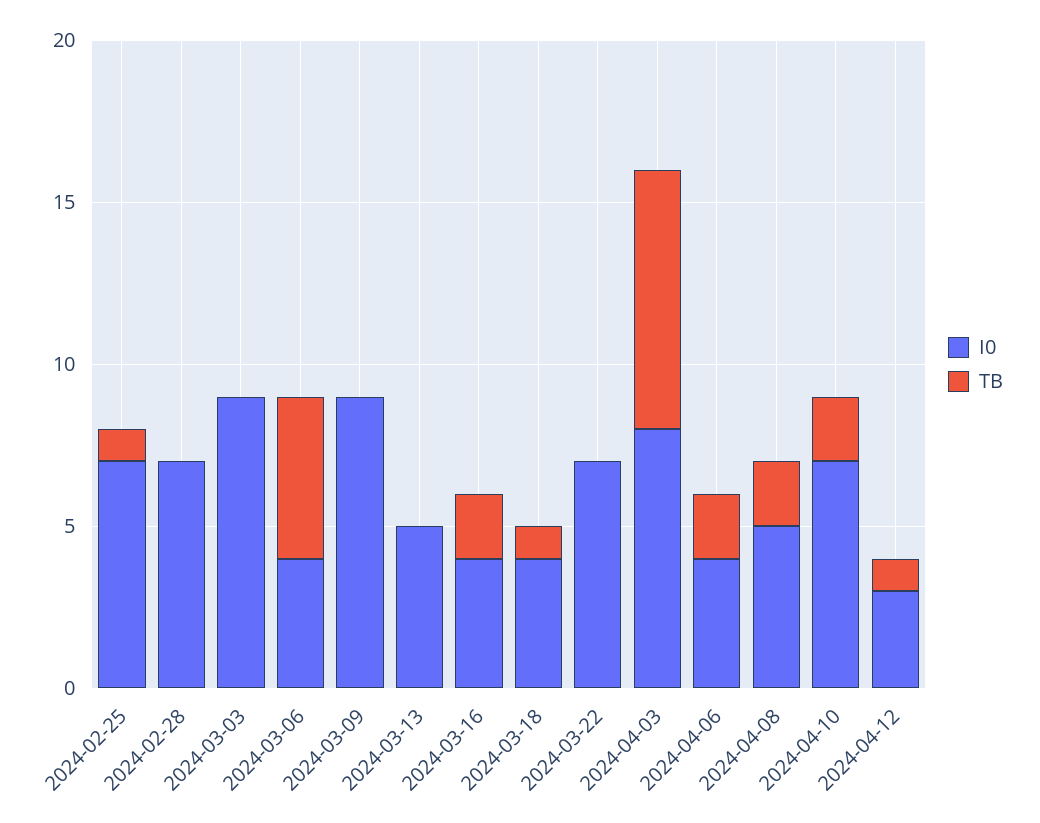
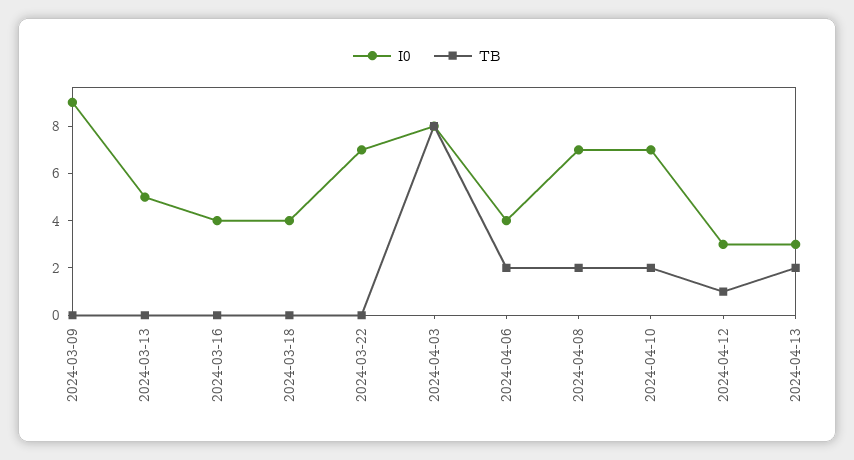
I0, 2024-02-25: 7 -> none
TB, 2024-02-25: 1 -> none
I0, 2024-02-28: 7 -> none
TB, 2024-02-28: 0 -> none
I0, 2024-03-03: 9 -> none
TB, 2024-03-03: 0 -> none
I0, 2024-03-06: 4 -> none
TB, 2024-03-06: 5 -> none
TB, 2024-03-16: 2 -> 0
TB, 2024-03-18: 1 -> 0
I0, 2024-04-08: 5 -> 7
I0, 2024-04-13: none -> 3
TB, 2024-04-13: none -> 2

